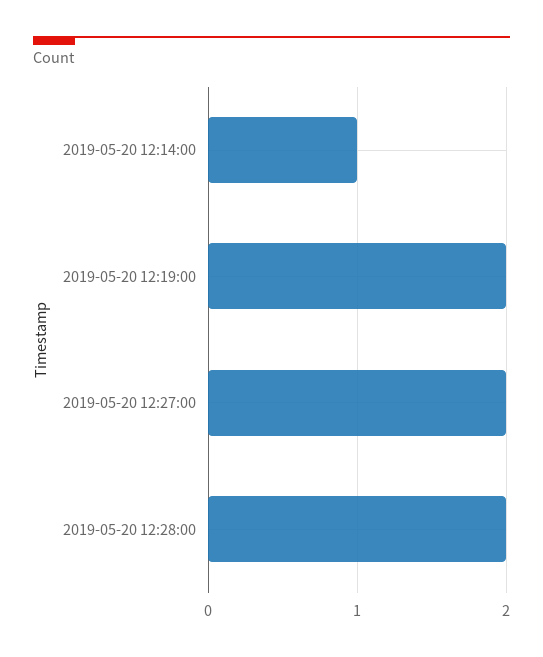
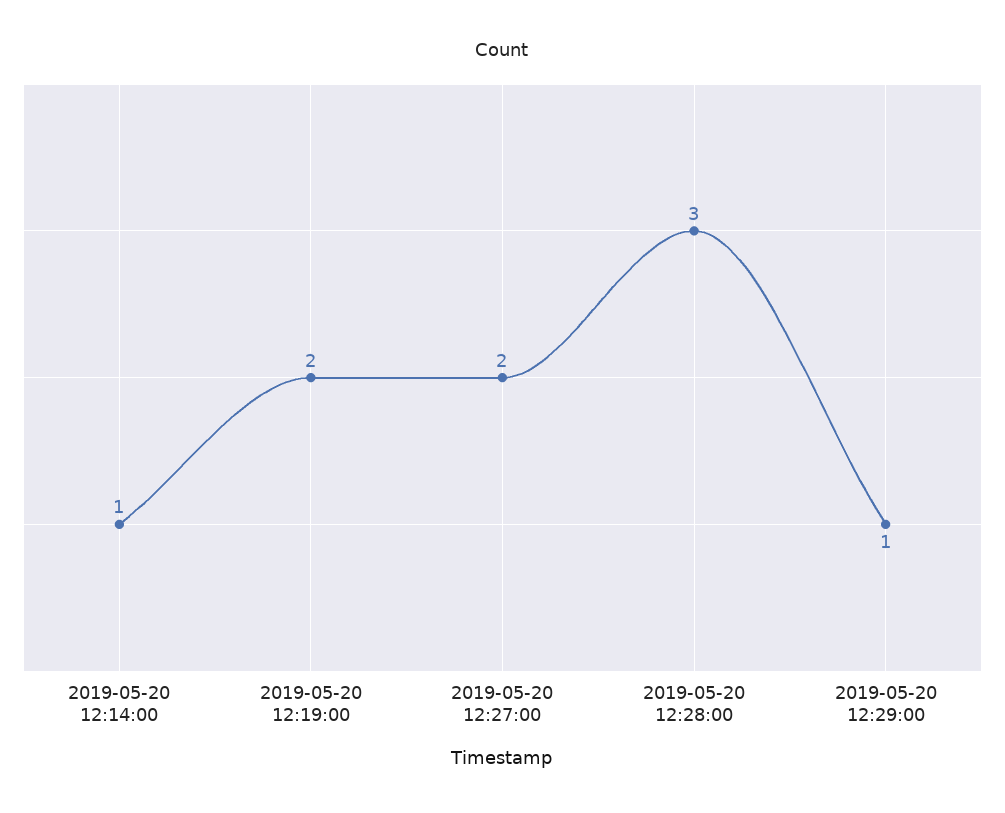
2019-05-20 12:28:00: 2 -> 3
2019-05-20 12:29:00: none -> 1

